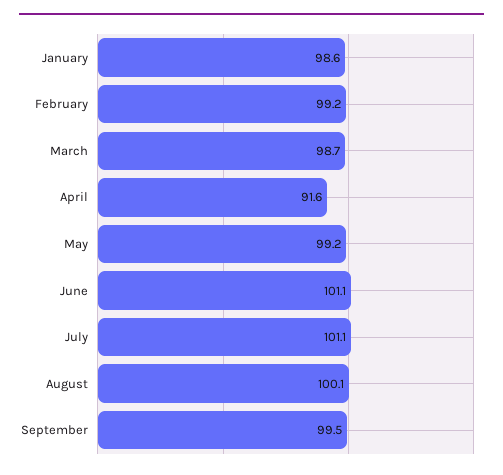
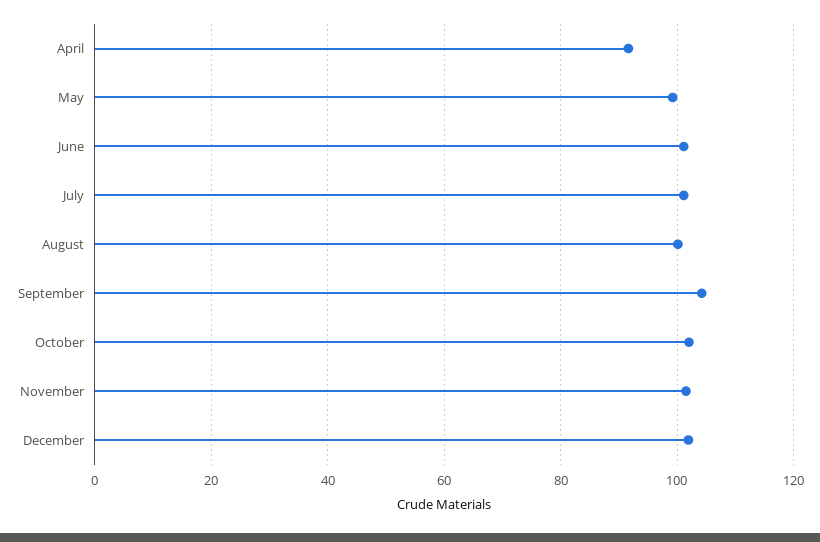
January: 98.6 -> none
February: 99.2 -> none
March: 98.7 -> none
September: 99.5 -> 104
October: none -> 102
November: none -> 102
December: none -> 102

